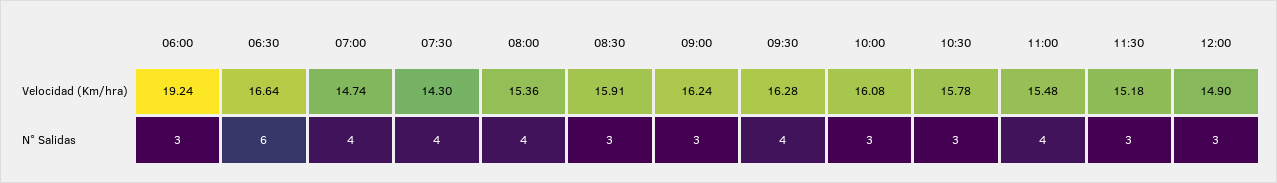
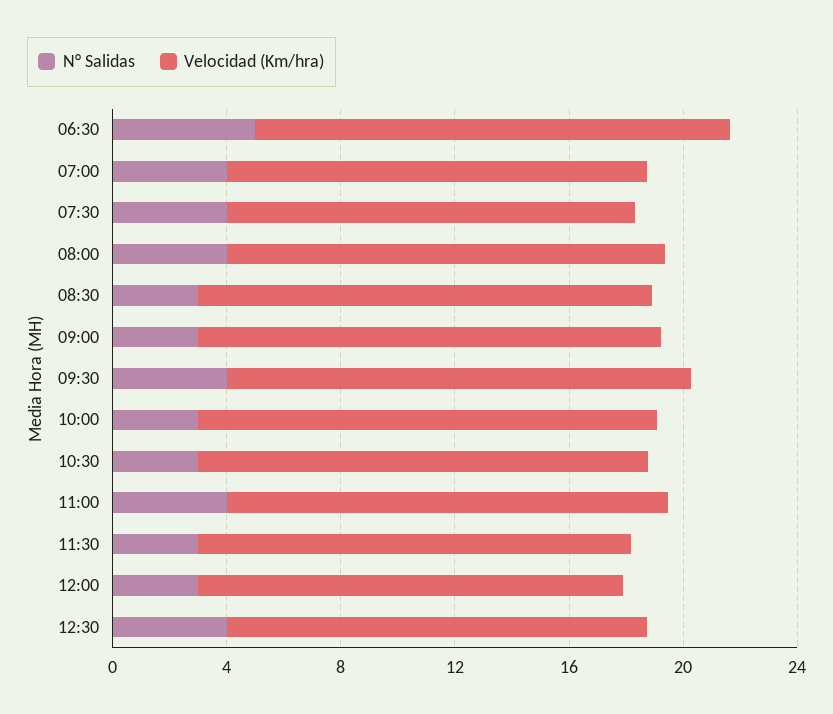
Velocidad (Km/hra), 06:00: 19.24 -> none
N° Salidas, 06:00: 3 -> none
N° Salidas, 06:30: 6 -> 5
N° Salidas, 12:30: none -> 4
Velocidad (Km/hra), 12:30: none -> 15

